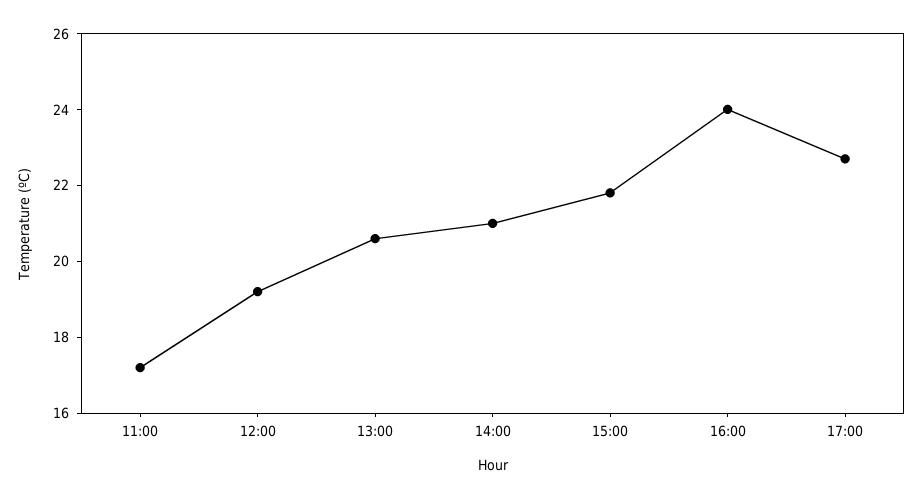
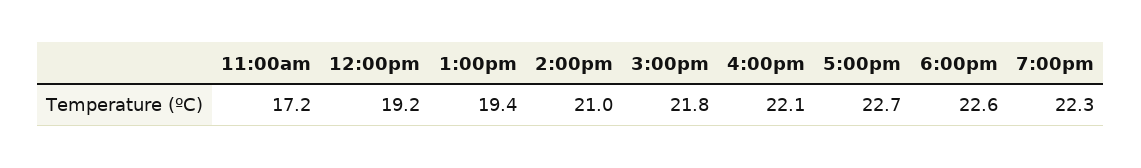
13:00: 20.5 -> 19.4
16:00: 24 -> 22.1
6:00pm: none -> 22.6
7:00pm: none -> 22.3

